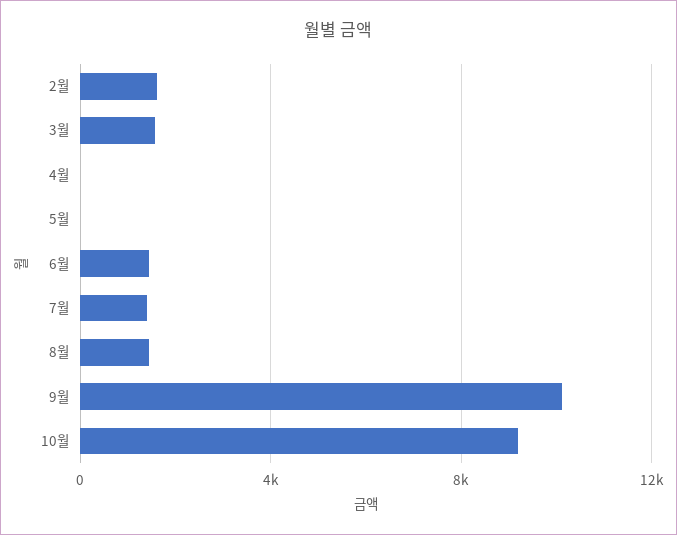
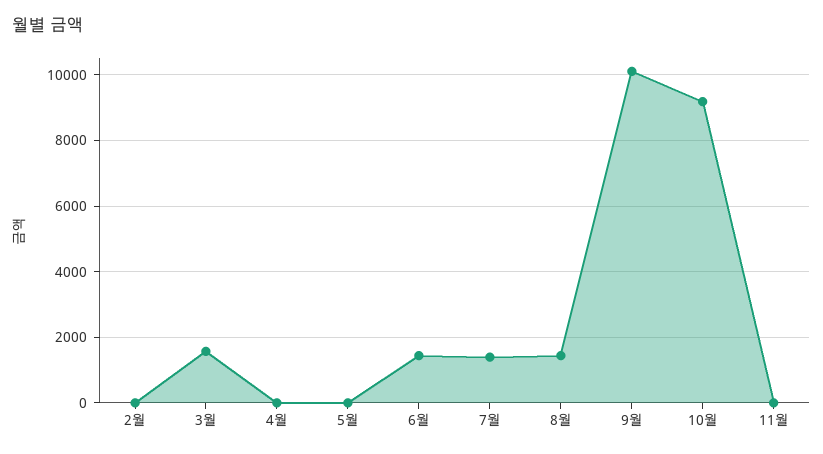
2월: 1500 -> 0
11월: none -> 0

